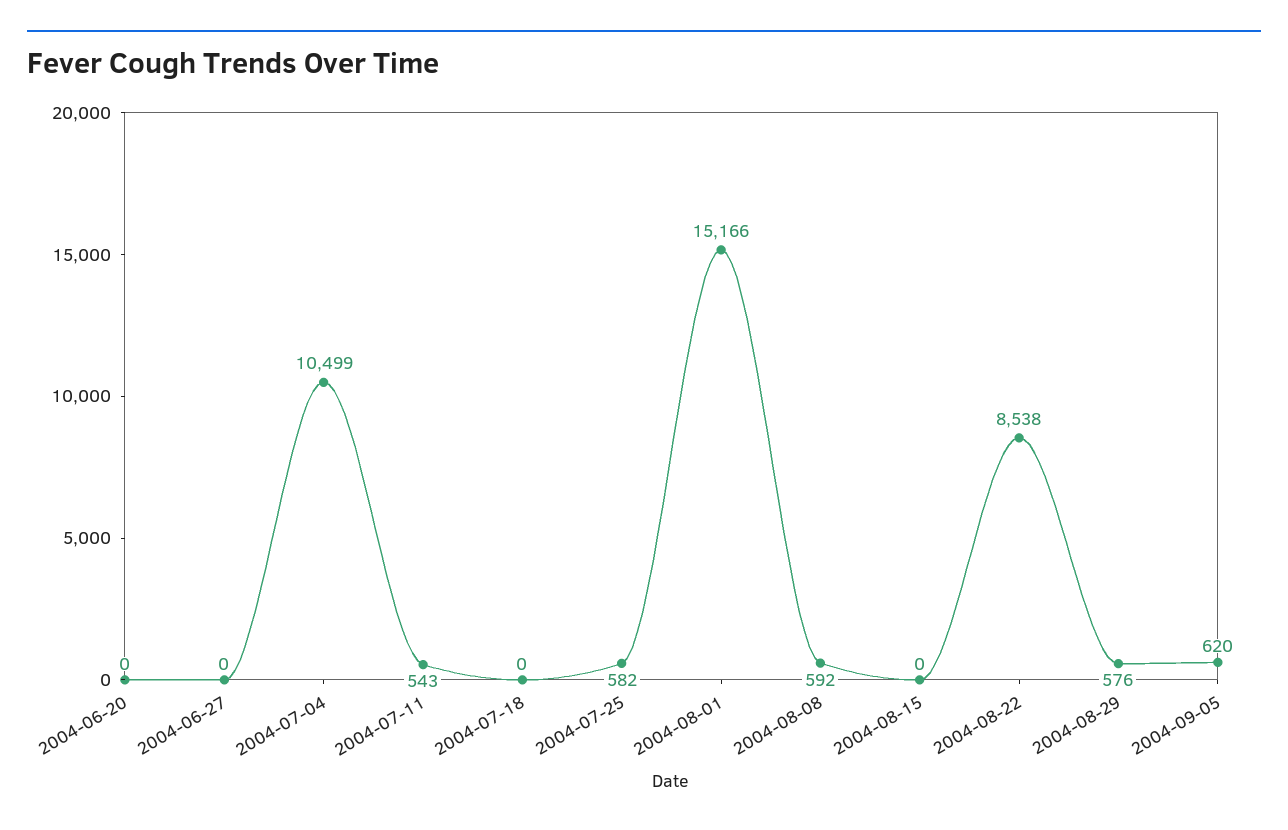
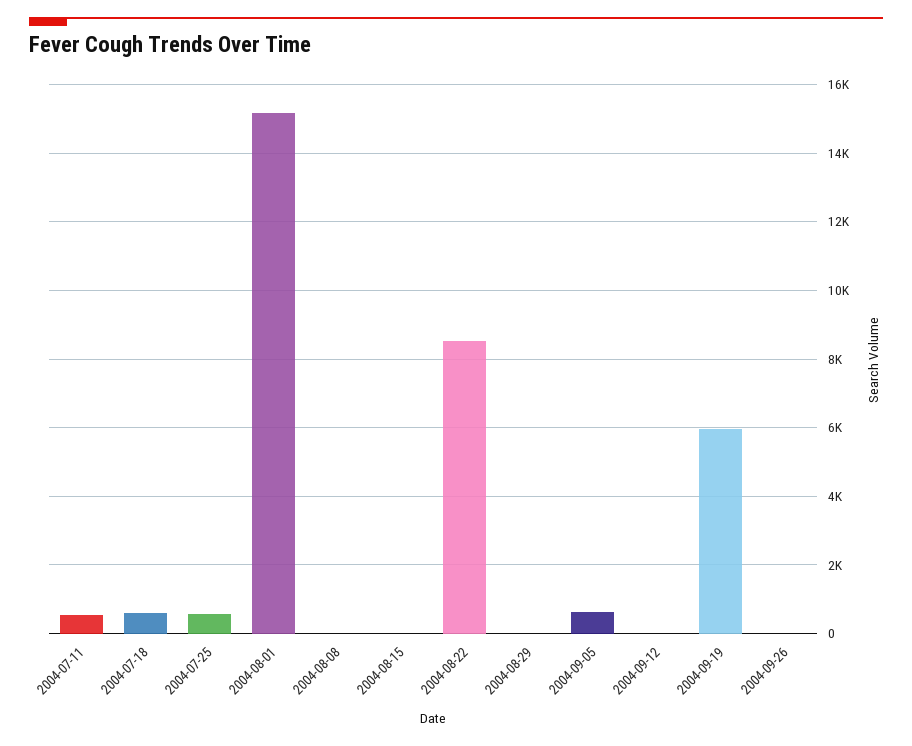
2004-06-20: 0 -> none
2004-06-27: 0 -> none
2004-07-04: 10499 -> none
2004-07-18: 0 -> 600
2004-08-08: 592 -> 0
2004-08-29: 576 -> 0
2004-09-12: none -> 0
2004-09-19: none -> 6000
2004-09-26: none -> 0

